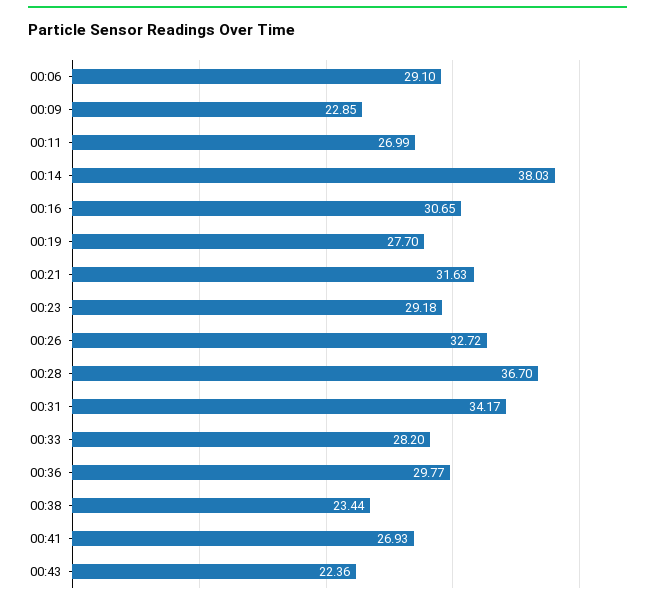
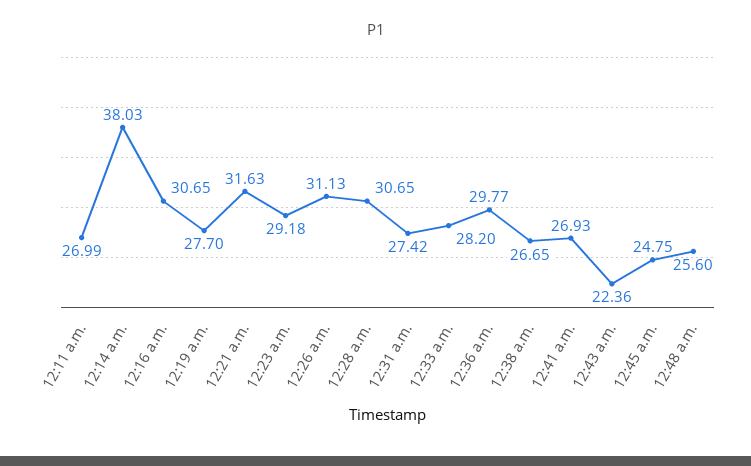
00:06: 29.1 -> none
00:09: 22.85 -> none
00:26: 32.72 -> 31.13
00:28: 36.7 -> 30.65
00:31: 34.17 -> 27.42
00:38: 23.44 -> 26.65
12:45 a.m.: none -> 24.75
12:48 a.m.: none -> 25.6

